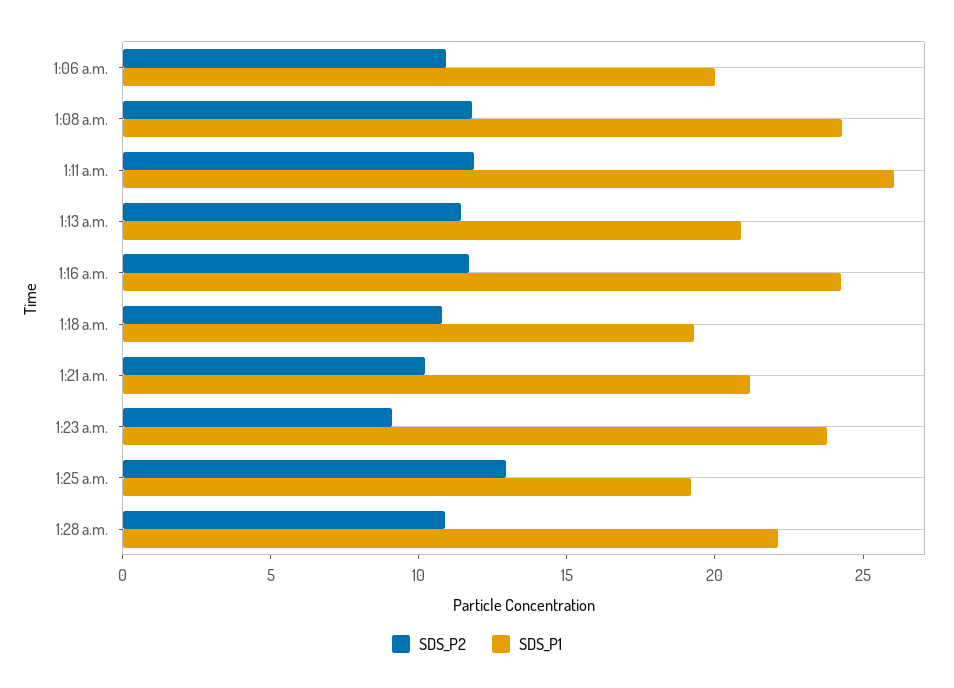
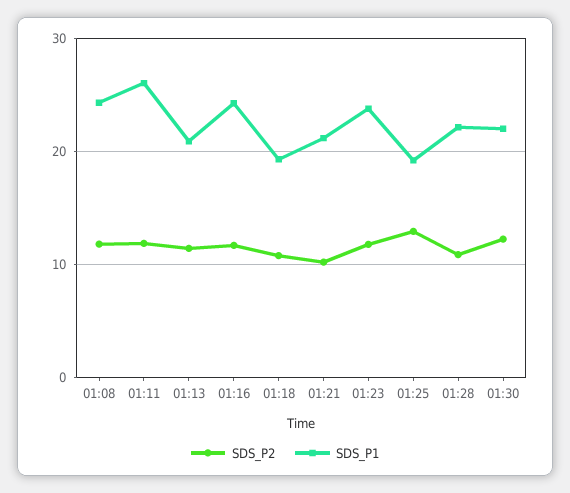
SDS_P2, 1:06 a.m.: 11 -> none
SDS_P1, 1:06 a.m.: 20 -> none
SDS_P2, 1:23 a.m.: 9 -> 12
SDS_P2, 01:30: none -> 12
SDS_P1, 01:30: none -> 22

